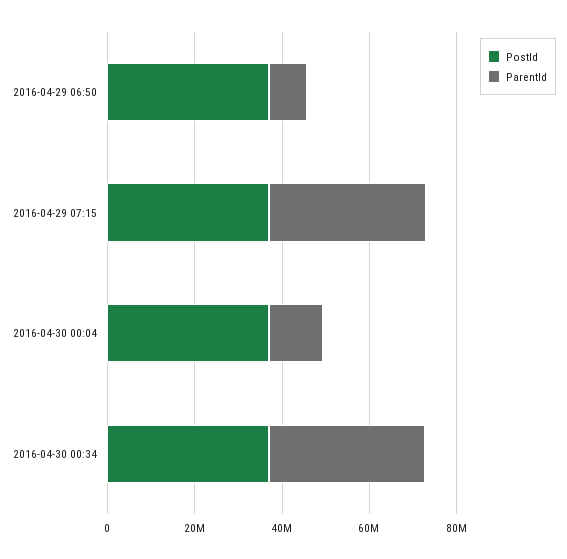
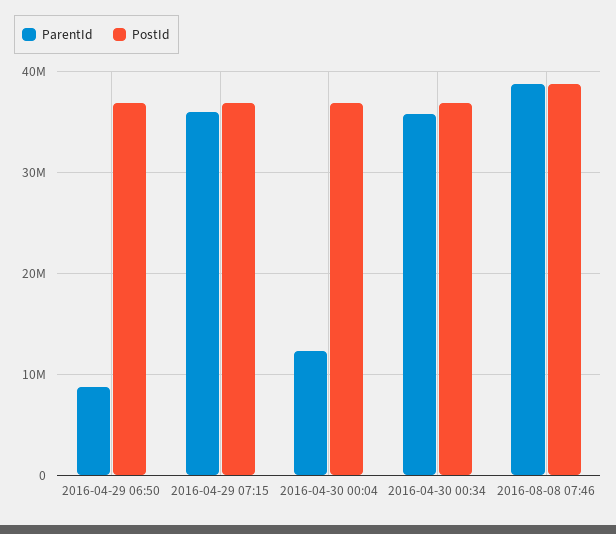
ParentId, 2016-08-08 07:46: none -> 39000000
PostId, 2016-08-08 07:46: none -> 39000000

